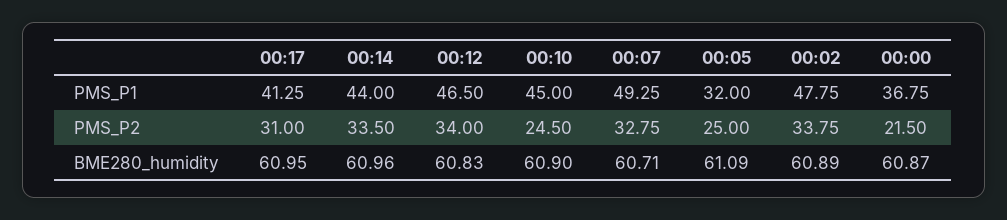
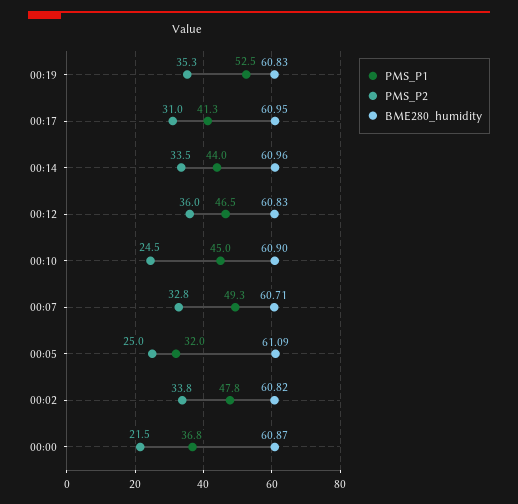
PMS_P2, 00:12: 34 -> 36
BME280_humidity, 00:02: 60.89 -> 60.82
PMS_P1, 00:19: none -> 52.5
PMS_P2, 00:19: none -> 35.3
BME280_humidity, 00:19: none -> 60.83

